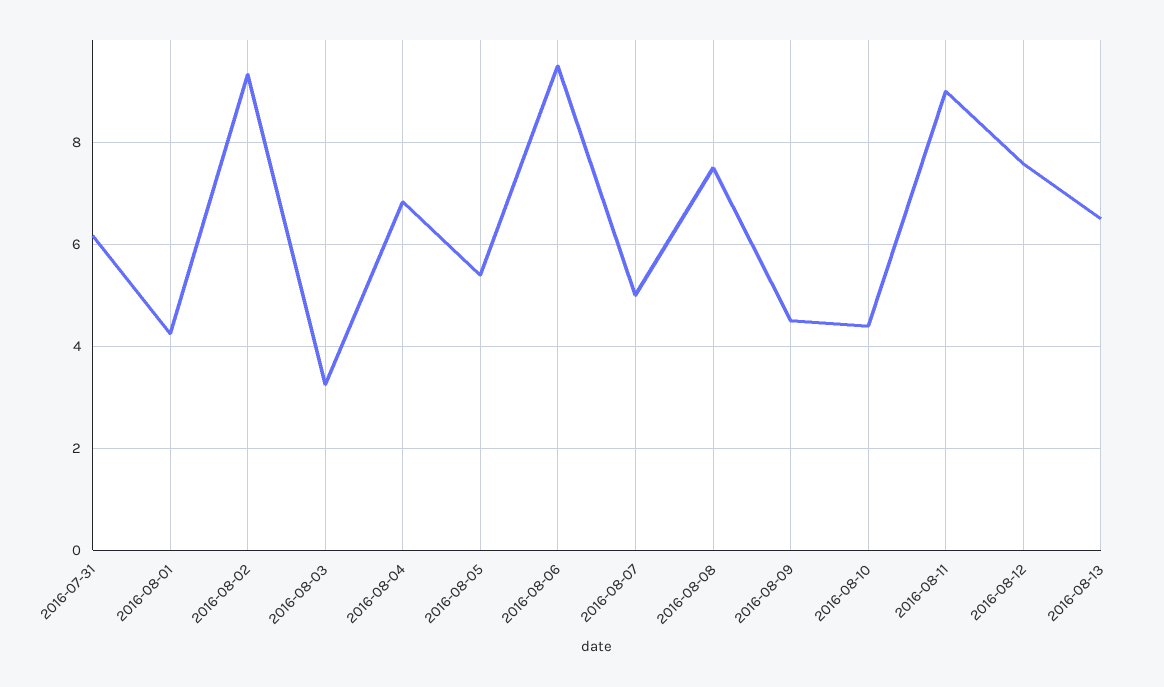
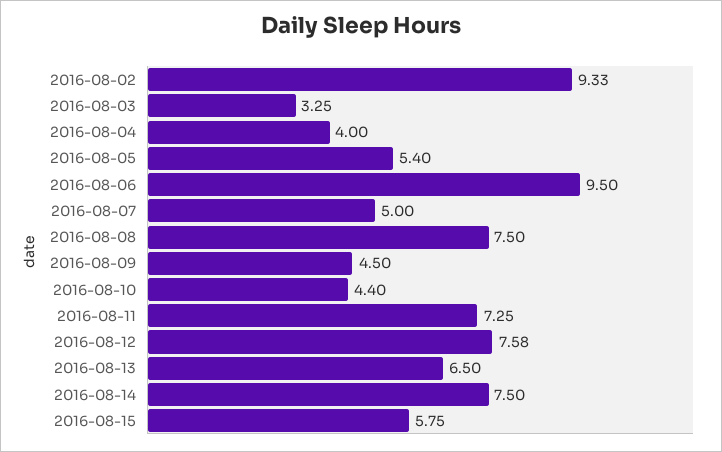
2016-07-31: 6.2 -> none
2016-08-01: 4.2 -> none
2016-08-04: 6.8 -> 4
2016-08-11: 9 -> 7.25
2016-08-14: none -> 7.5
2016-08-15: none -> 5.75

